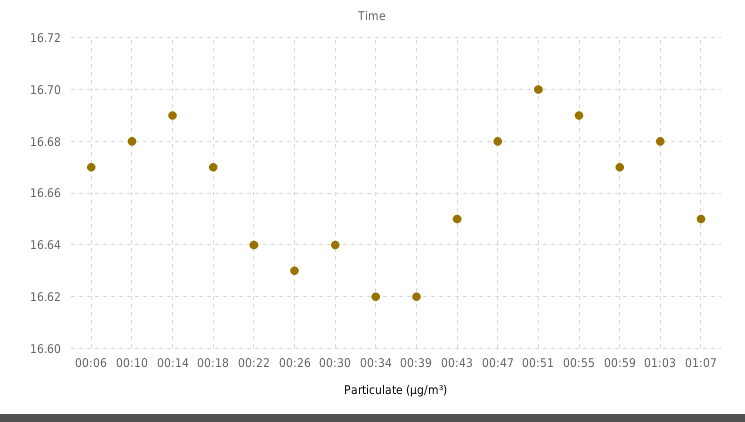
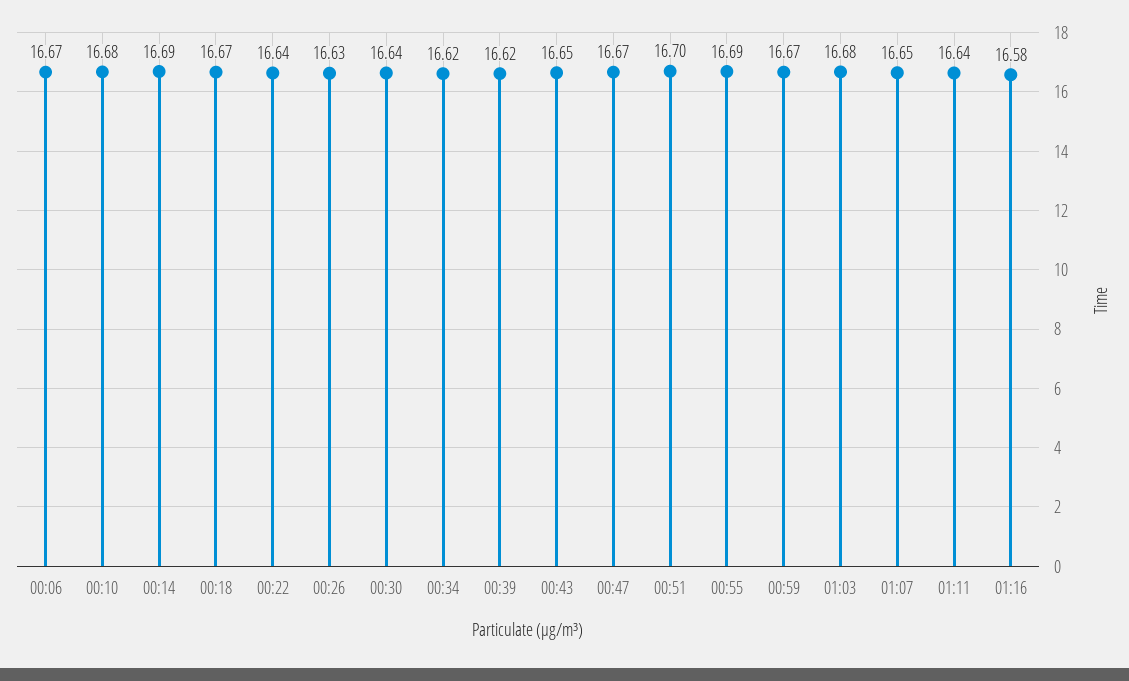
00:47: 16.68 -> 16.67
01:11: none -> 16.64
01:16: none -> 16.58

